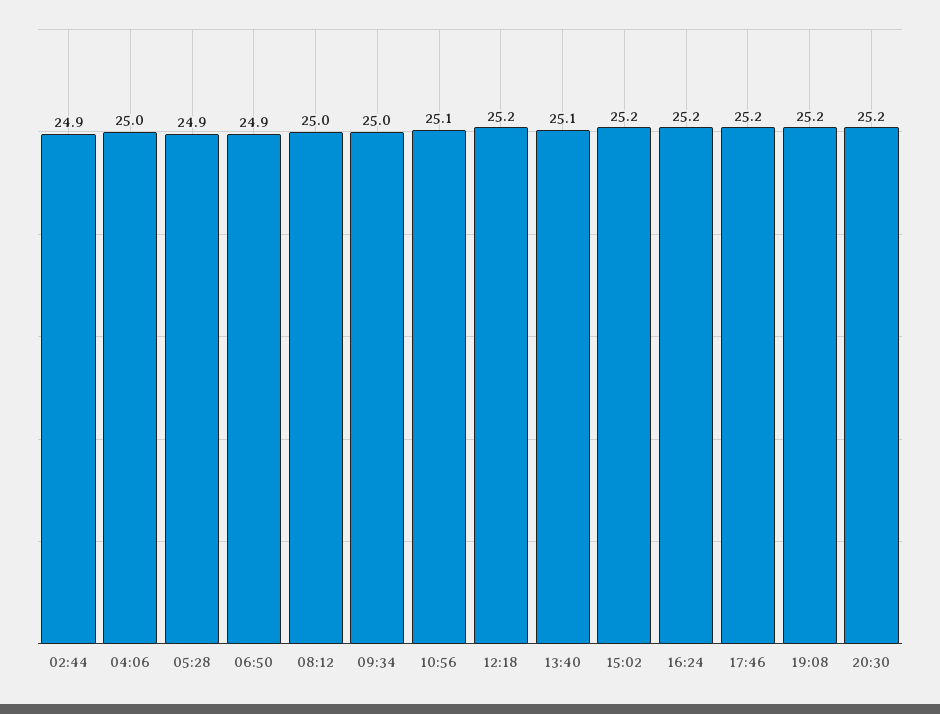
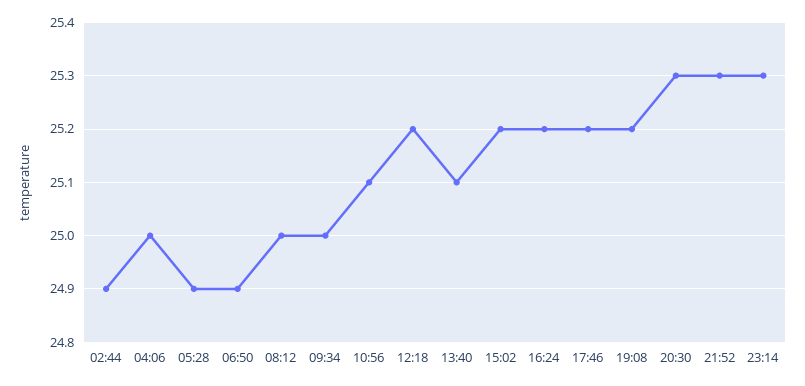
20:30: 25.2 -> 25.3
21:52: none -> 25.3
23:14: none -> 25.3

